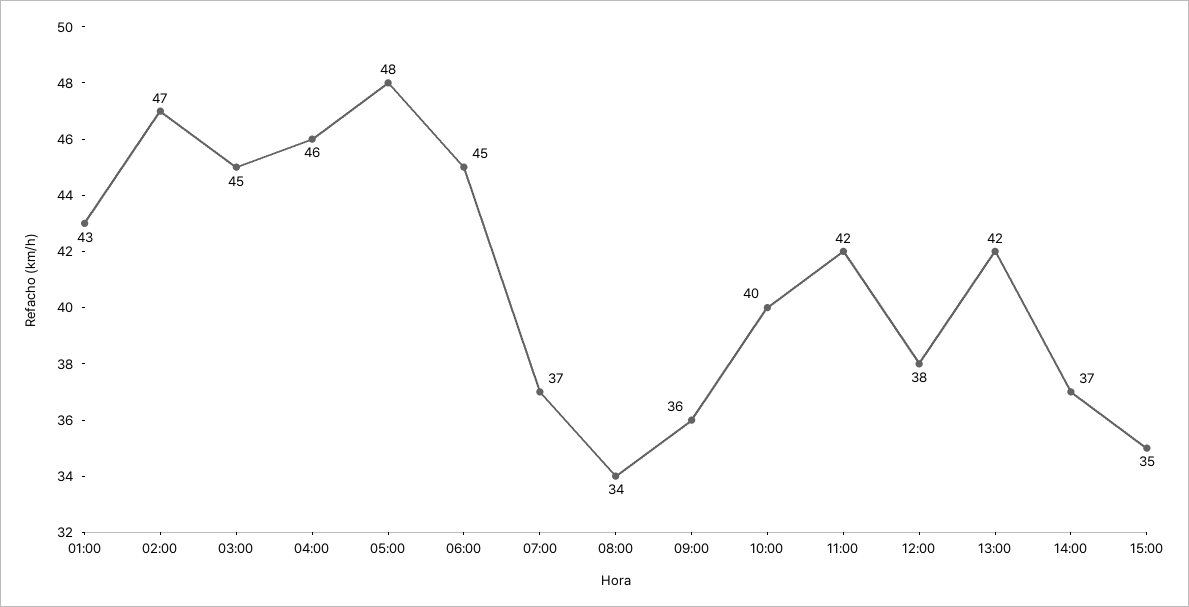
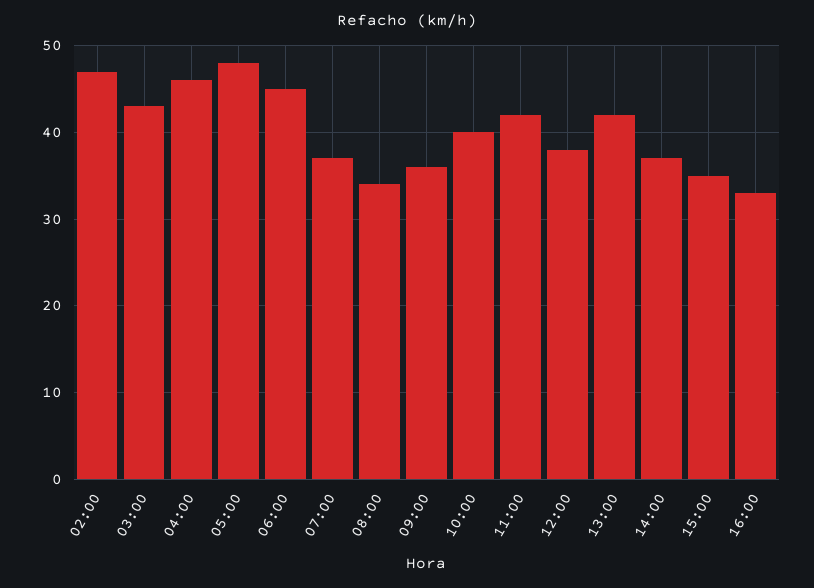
01:00: 43 -> none
03:00: 45 -> 43
16:00: none -> 33

